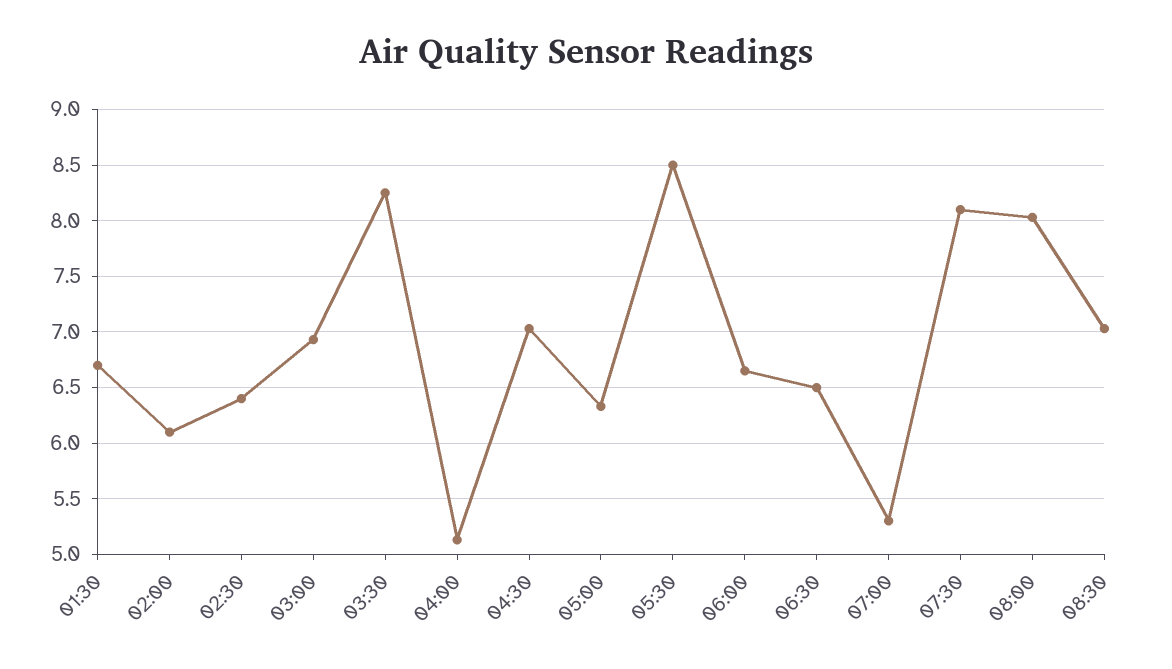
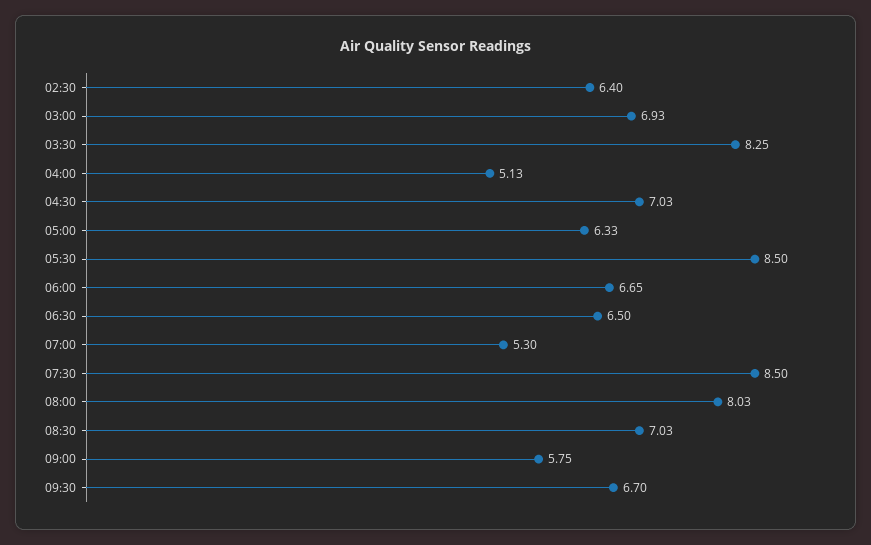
01:30: 6.7 -> none
02:00: 6.1 -> none
07:30: 8.1 -> 8.5
09:00: none -> 5.75
09:30: none -> 6.7

